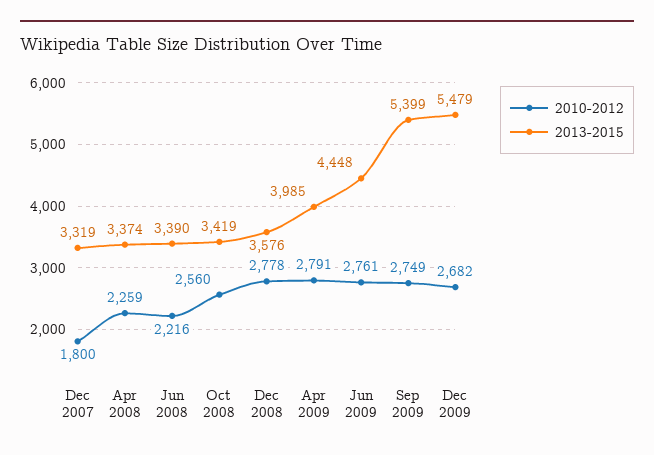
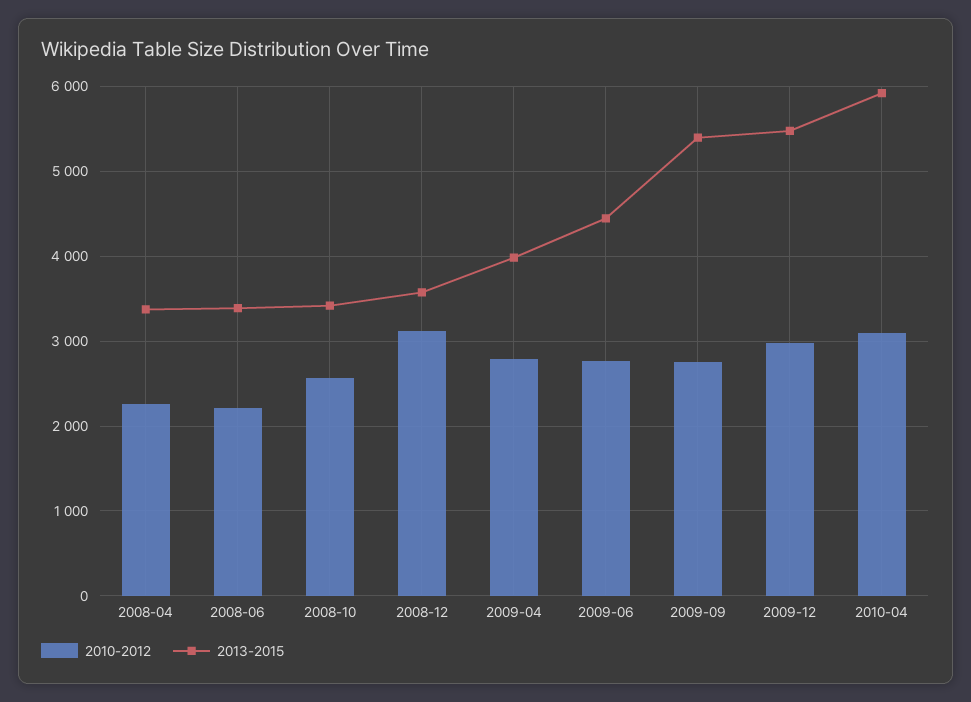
2010-2012, Dec 2007: 1800 -> none
2013-2015, Dec 2007: 3319 -> none
2010-2012, Dec 2008: 2778 -> 3100
2010-2012, Dec 2009: 2682 -> 3000
2010-2012, 2010-04: none -> 3100
2013-2015, 2010-04: none -> 5900

